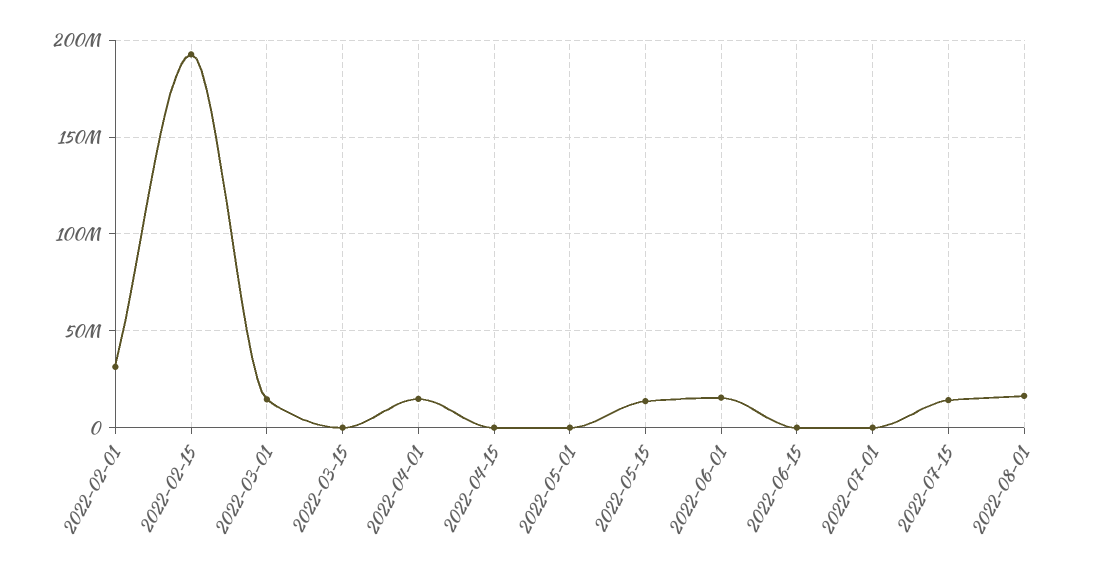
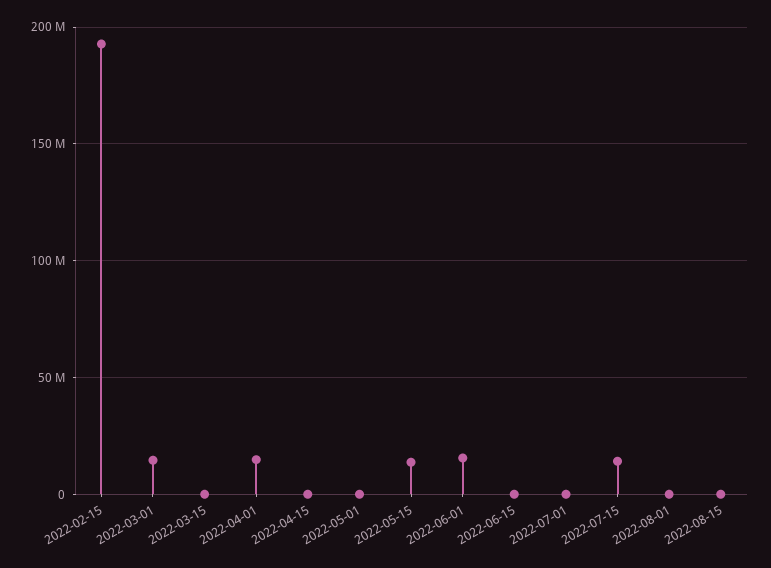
2022-02-01: 30000000 -> none
2022-08-01: 15000000 -> 0
2022-08-15: none -> 0

